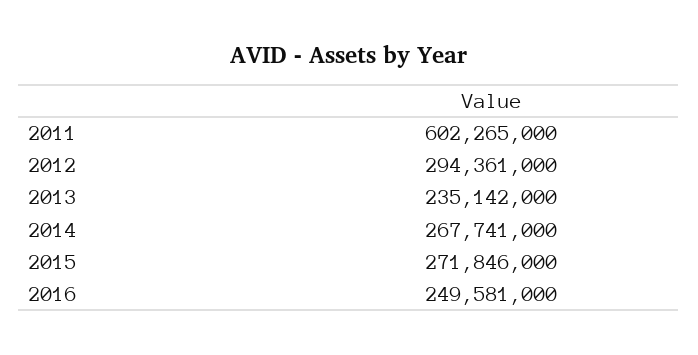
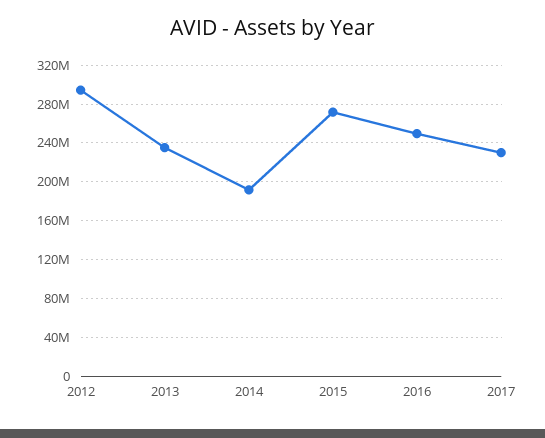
2011: 602265000 -> none
2014: 267741000 -> 190000000
2017: none -> 230000000

